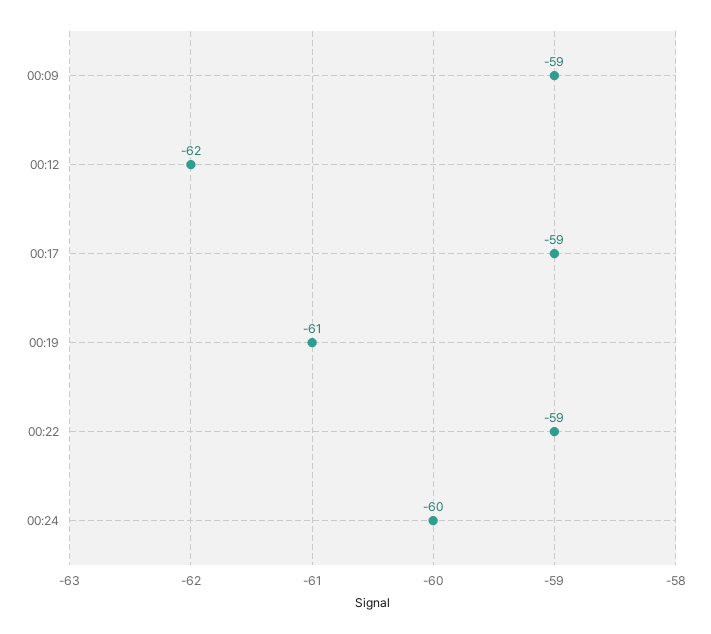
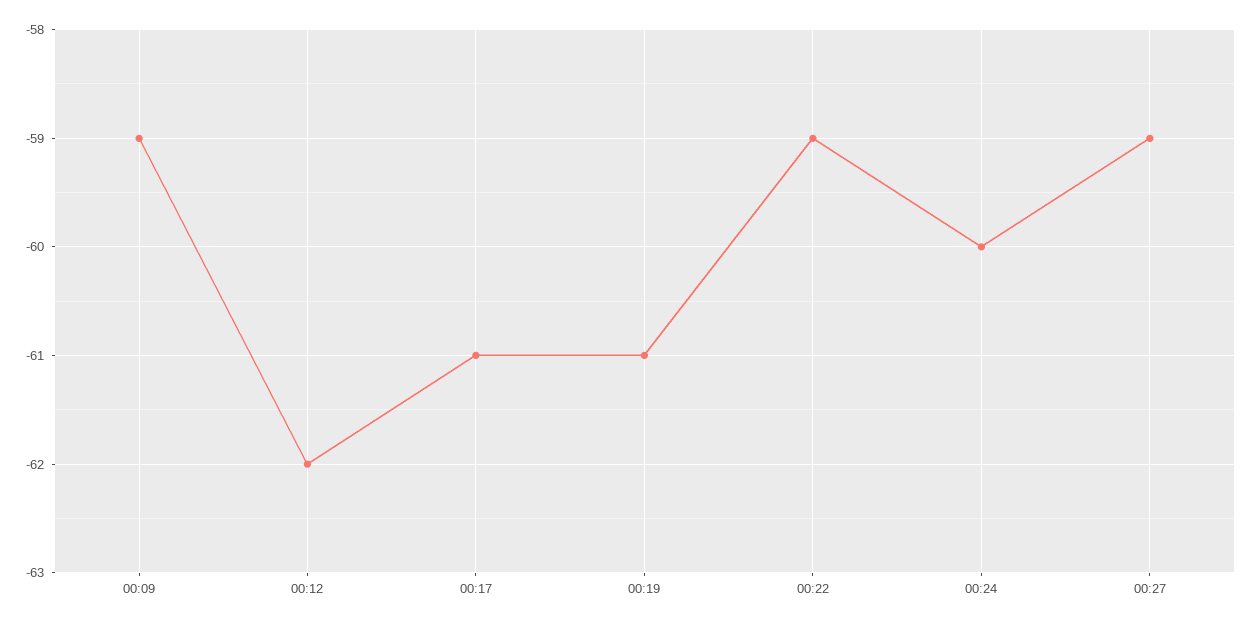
00:17: -59 -> -61
00:27: none -> -59

